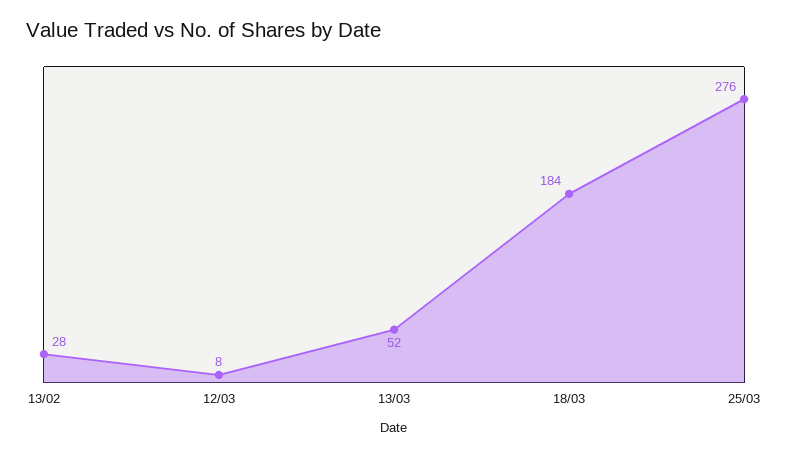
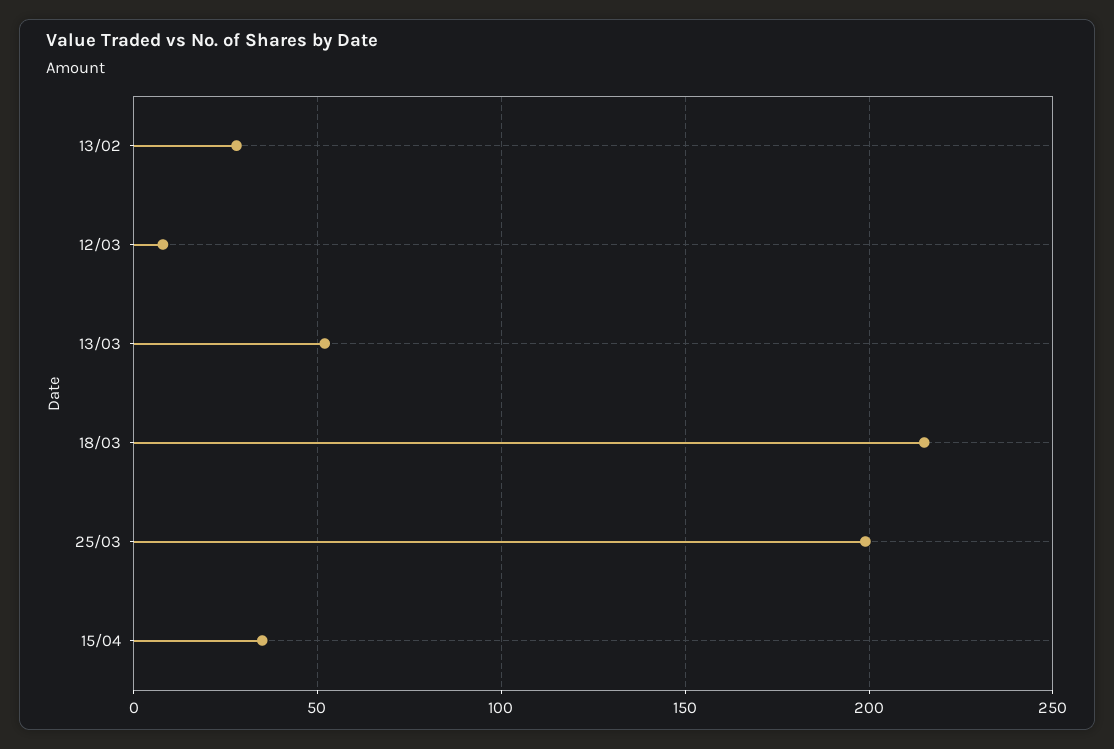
18/03: 184 -> 215
25/03: 276 -> 200
15/04: none -> 35

